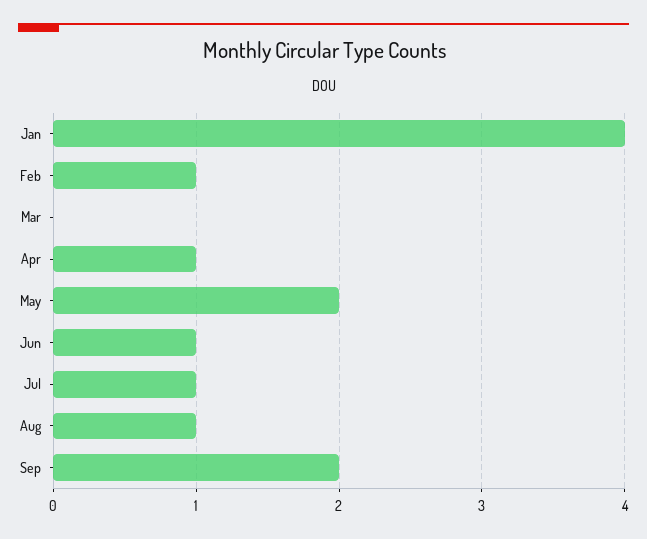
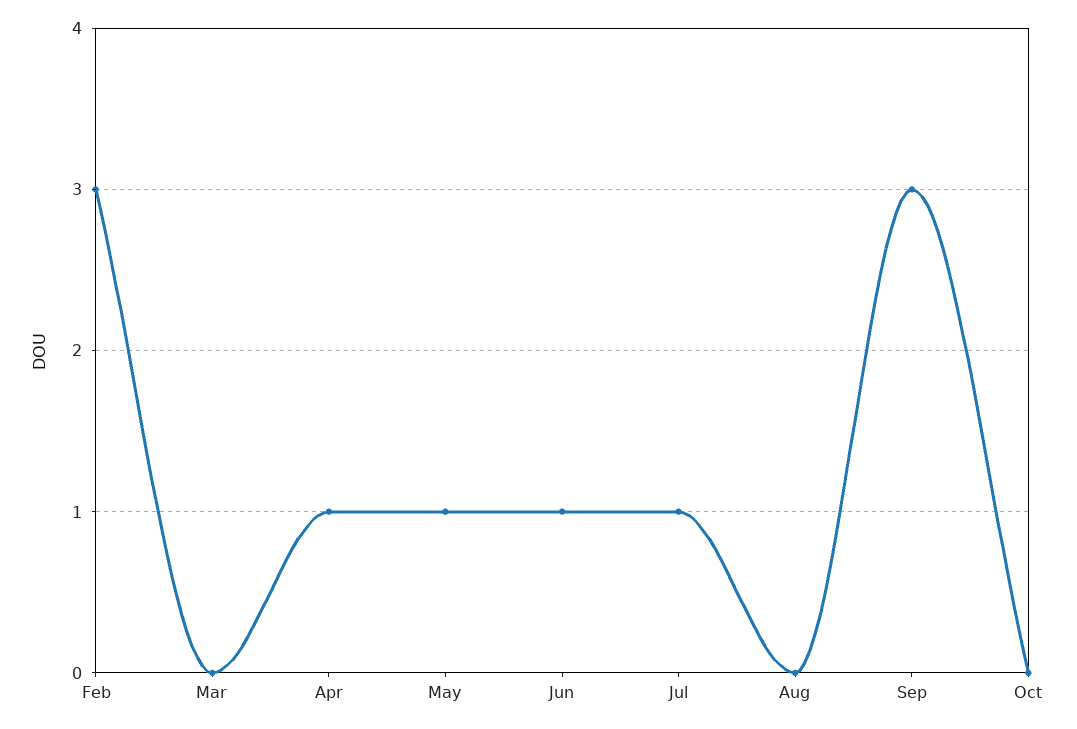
Jan: 4 -> none
Feb: 1 -> 3
May: 2 -> 1
Aug: 1 -> 0
Sep: 2 -> 3
Oct: none -> 0

